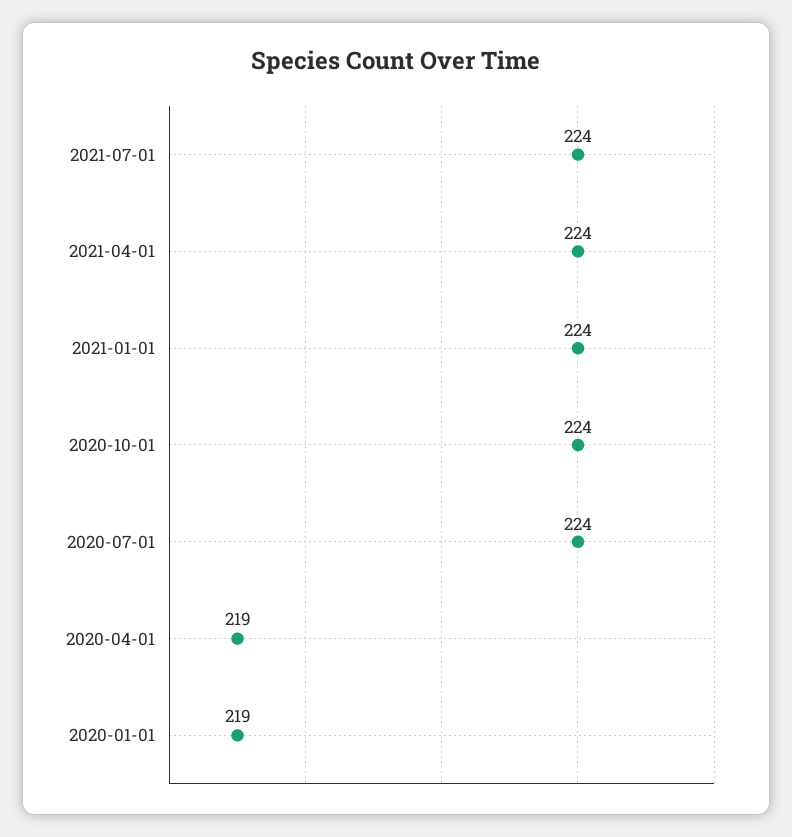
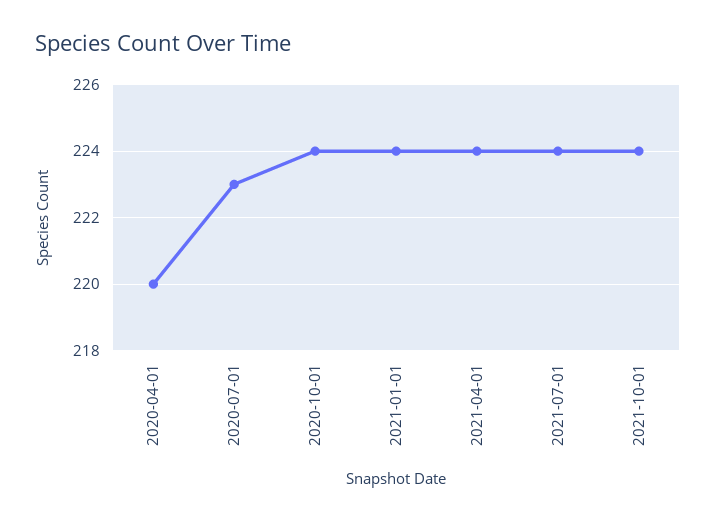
2020-07-01: 224 -> 223
2020-04-01: 219 -> 220
2020-01-01: 219 -> none
2021-10-01: none -> 224

